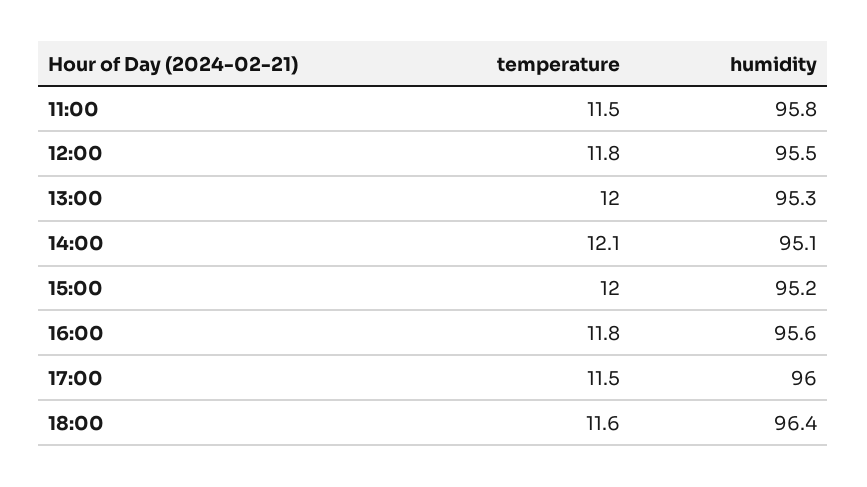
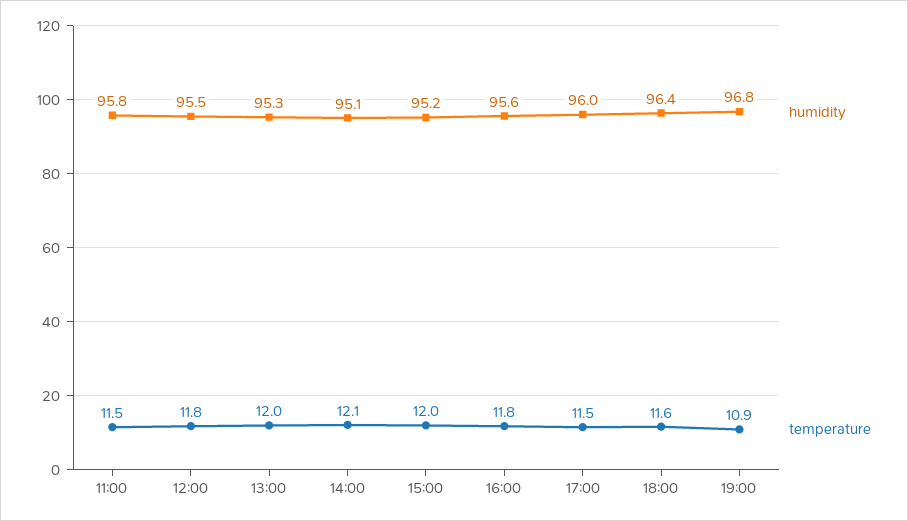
humidity, 19:00: none -> 96.8
temperature, 19:00: none -> 10.9

